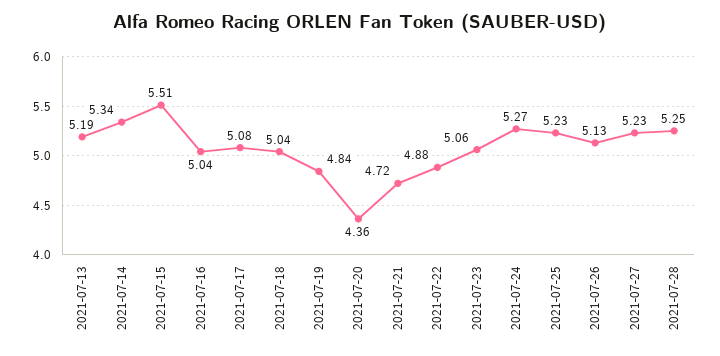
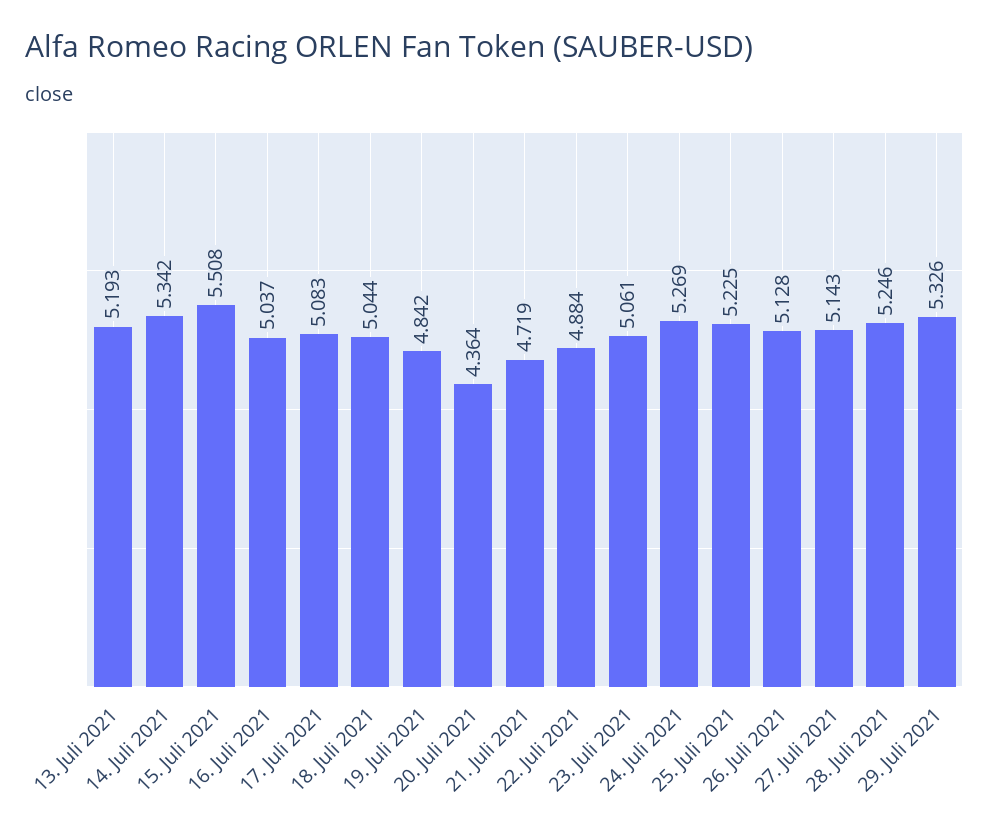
2021-07-27: 5.23 -> 5.143
29. Juli 2021: none -> 5.326

